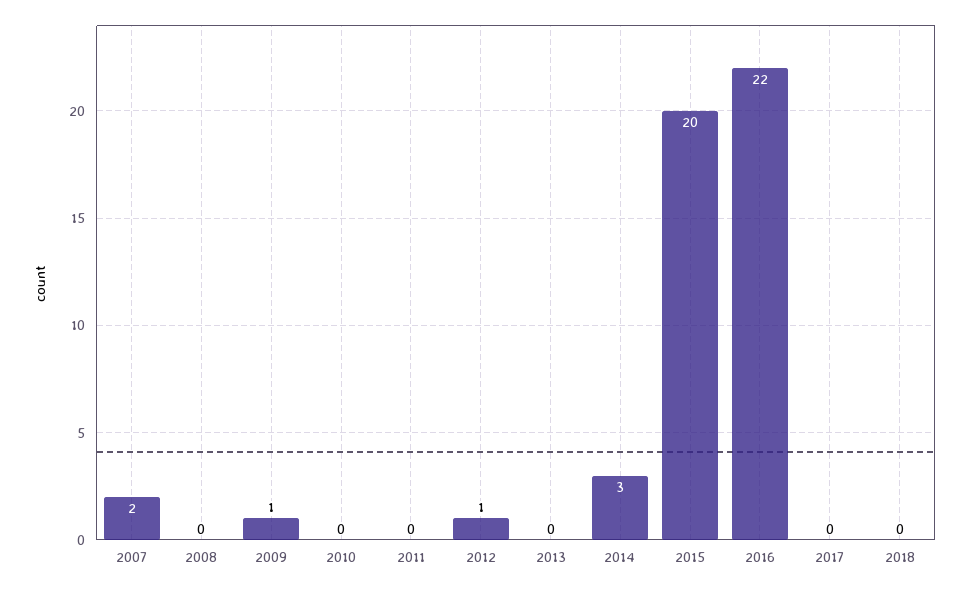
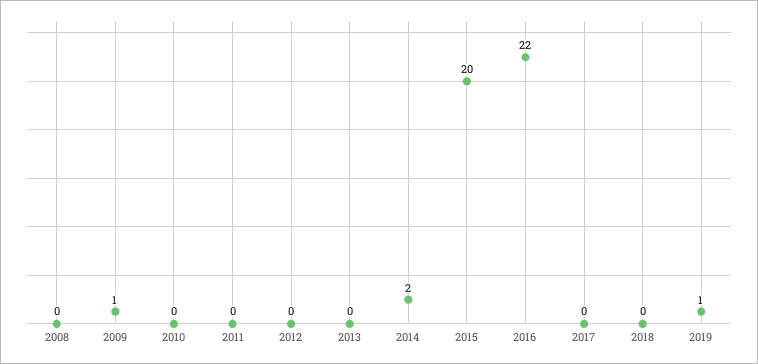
2007: 2 -> none
2012: 1 -> 0
2014: 3 -> 2
2019: none -> 1

